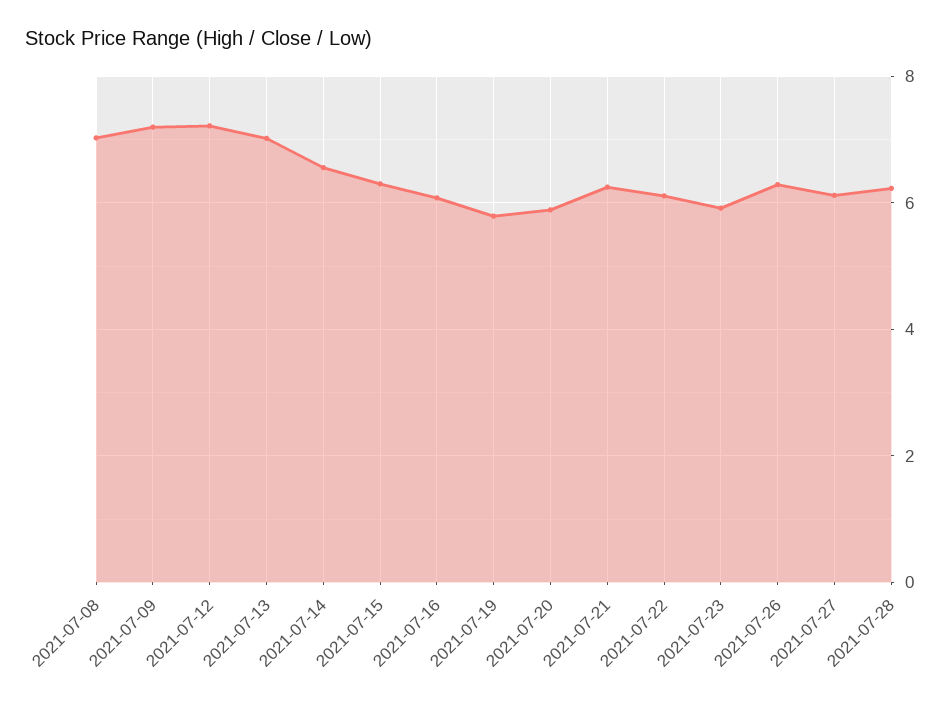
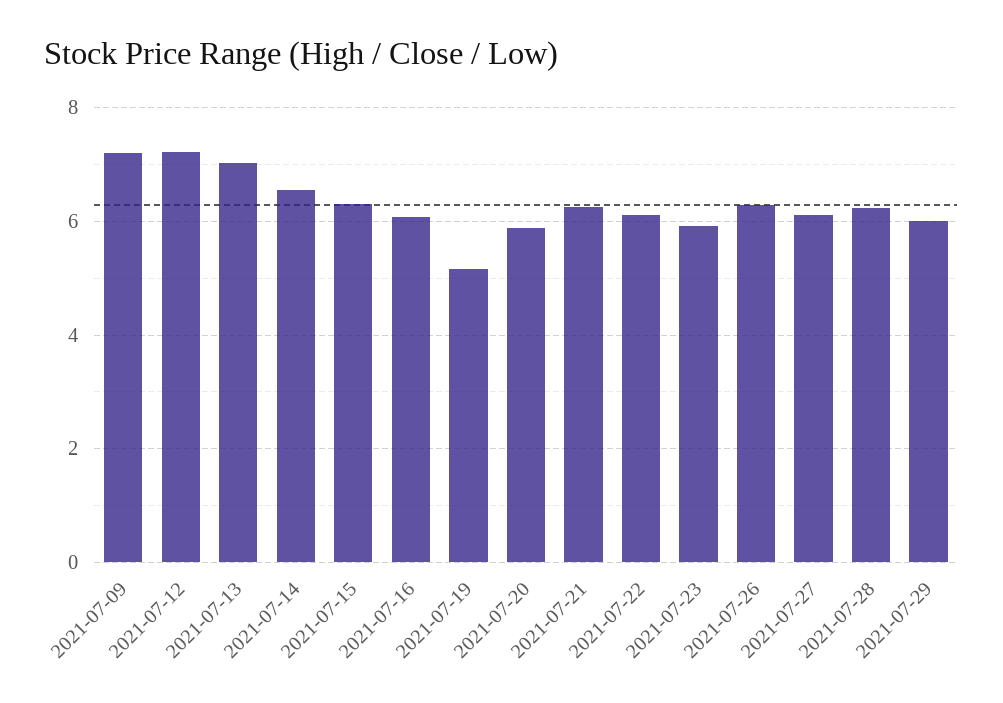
2021-07-08: 7 -> none
2021-07-19: 5.8 -> 5.2
2021-07-29: none -> 6

